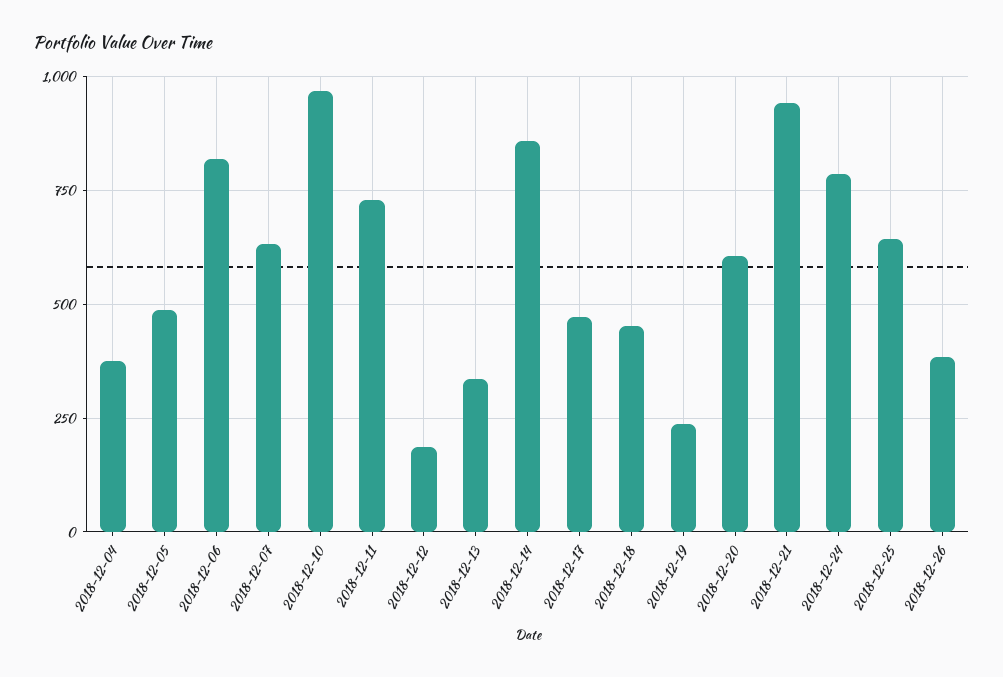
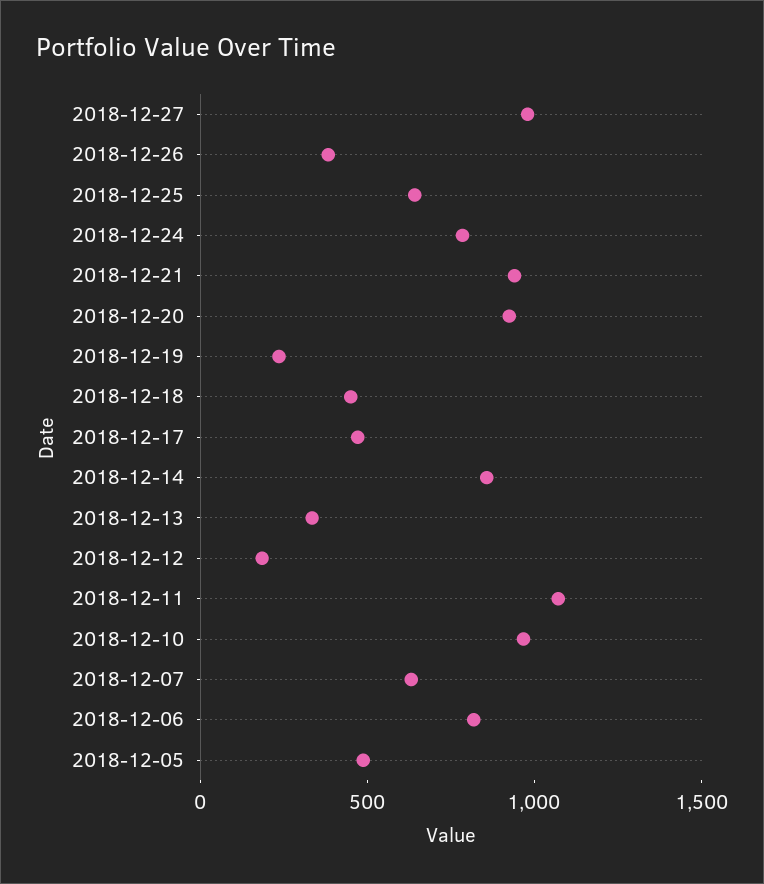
2018-12-04: 375 -> none
2018-12-11: 725 -> 1100
2018-12-20: 600 -> 900
2018-12-27: none -> 1000

